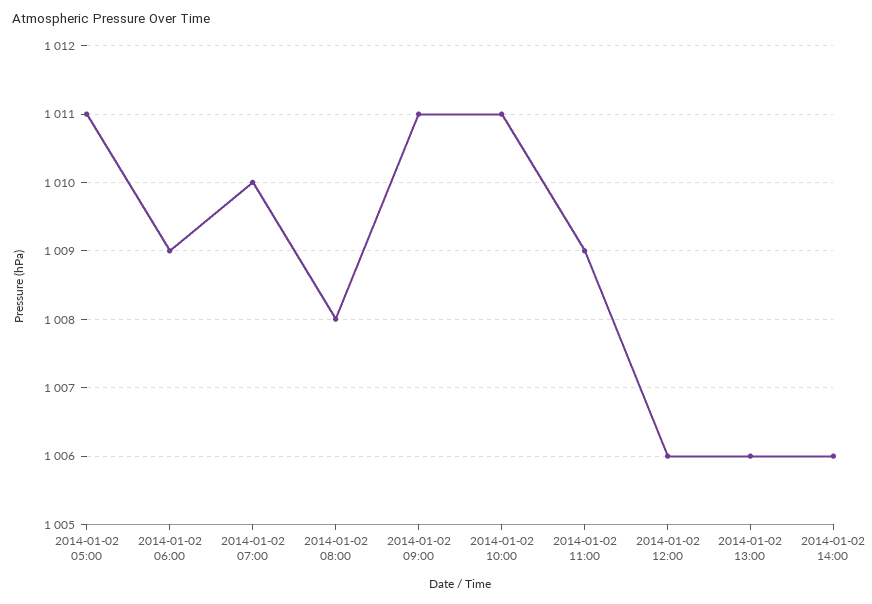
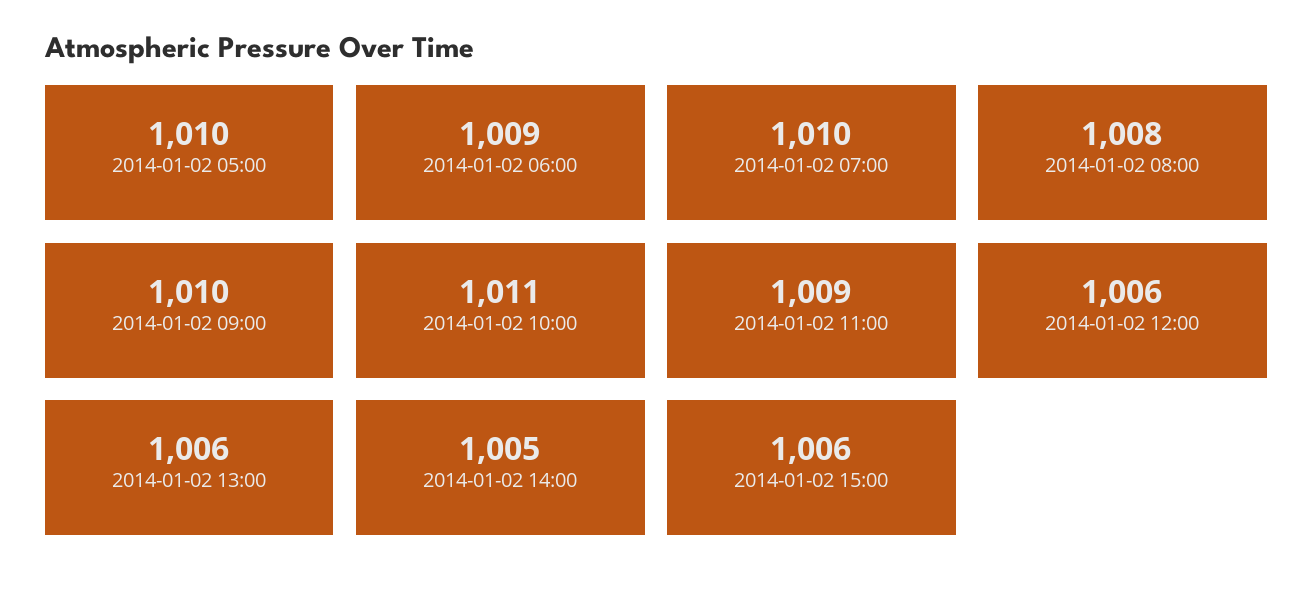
2014-01-02 05:00: 1011 -> 1010
2014-01-02 09:00: 1011 -> 1010
2014-01-02 14:00: 1006 -> 1005
2014-01-02 15:00: none -> 1006

